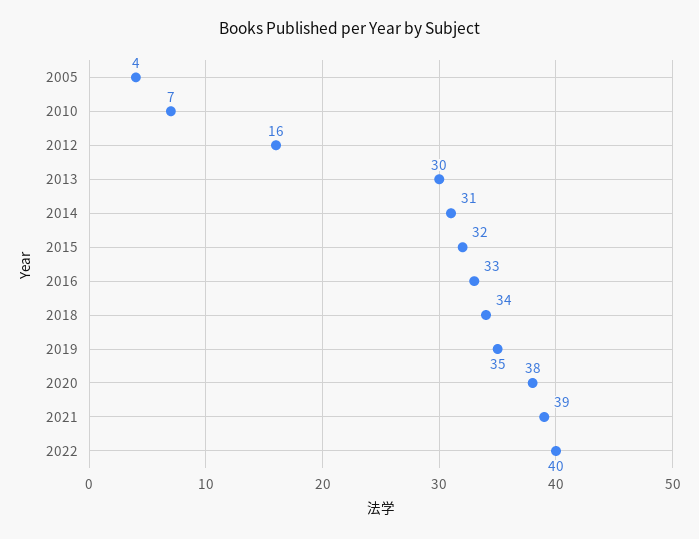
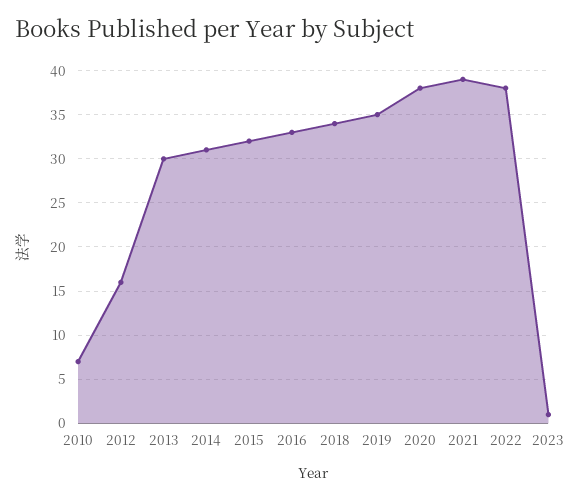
2005: 4 -> none
2022: 40 -> 38
2023: none -> 1

